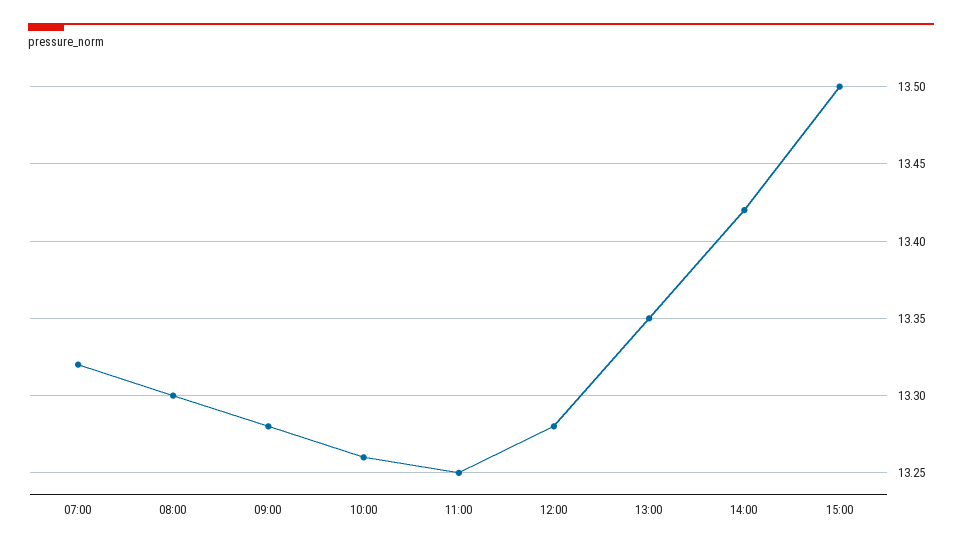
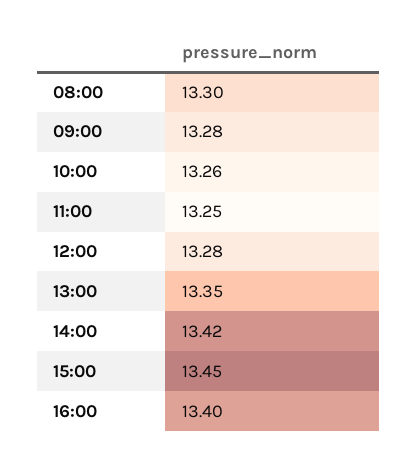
07:00: 13.32 -> none
15:00: 13.5 -> 13.45
16:00: none -> 13.4

